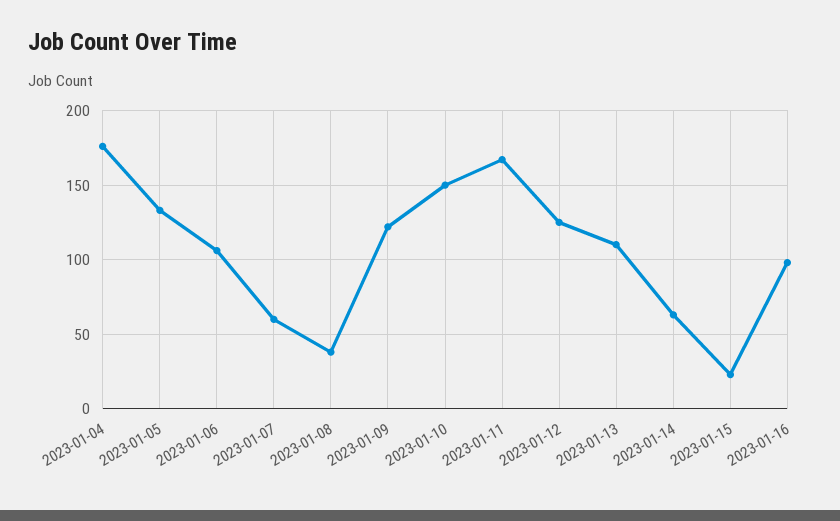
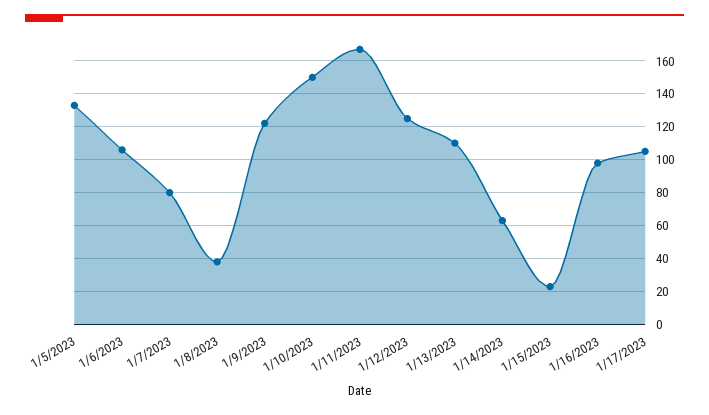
2023-01-04: 175 -> none
2023-01-07: 60 -> 80
1/17/2023: none -> 105

